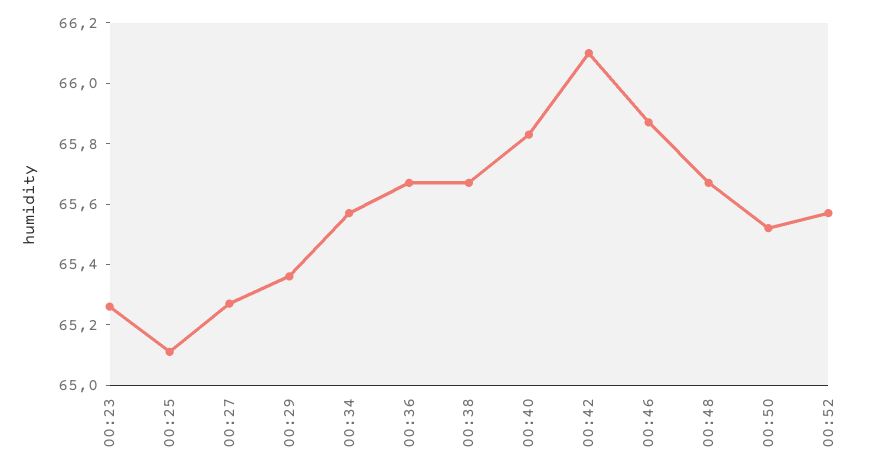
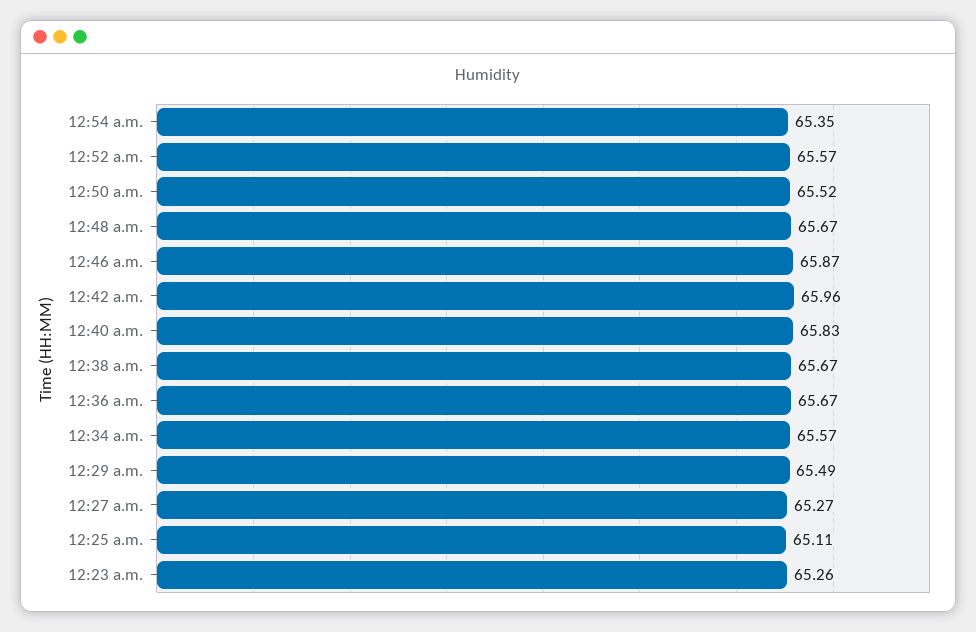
00:29: 65.35 -> 65.49
00:42: 66.1 -> 65.96
12:54 a.m.: none -> 65.35

